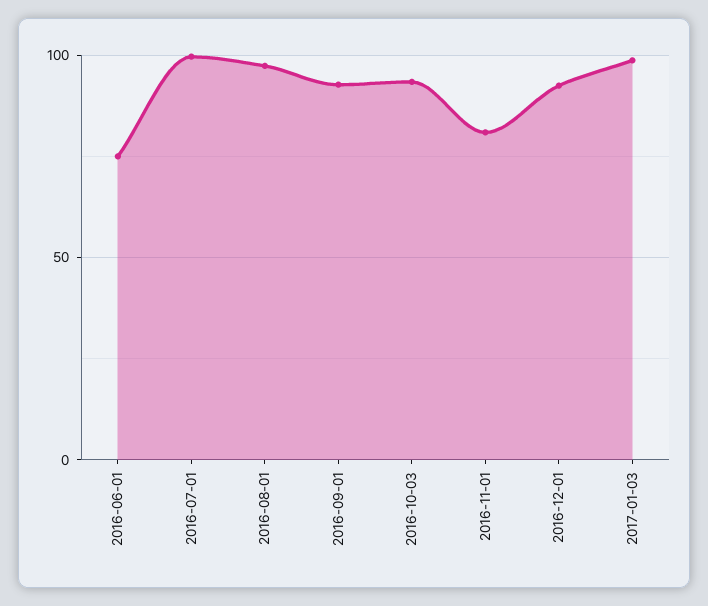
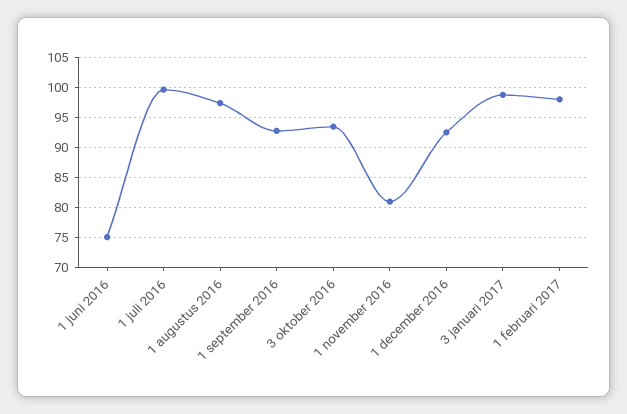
1 februari 2017: none -> 97.5

